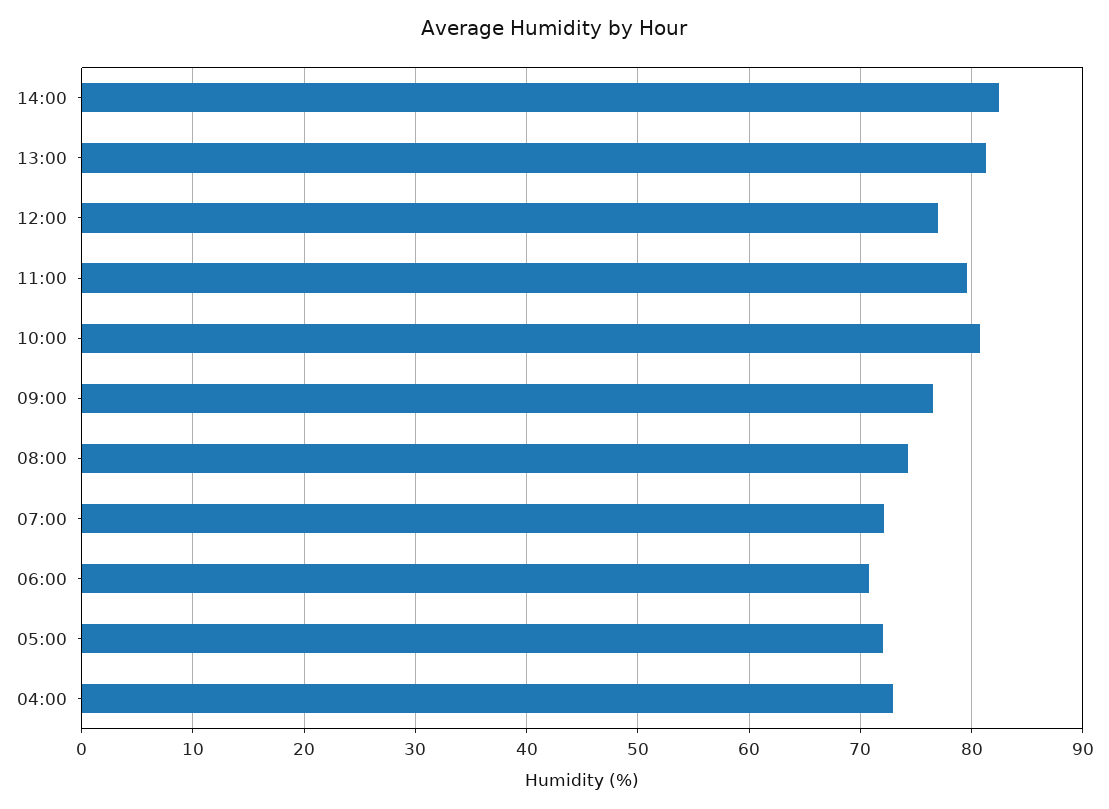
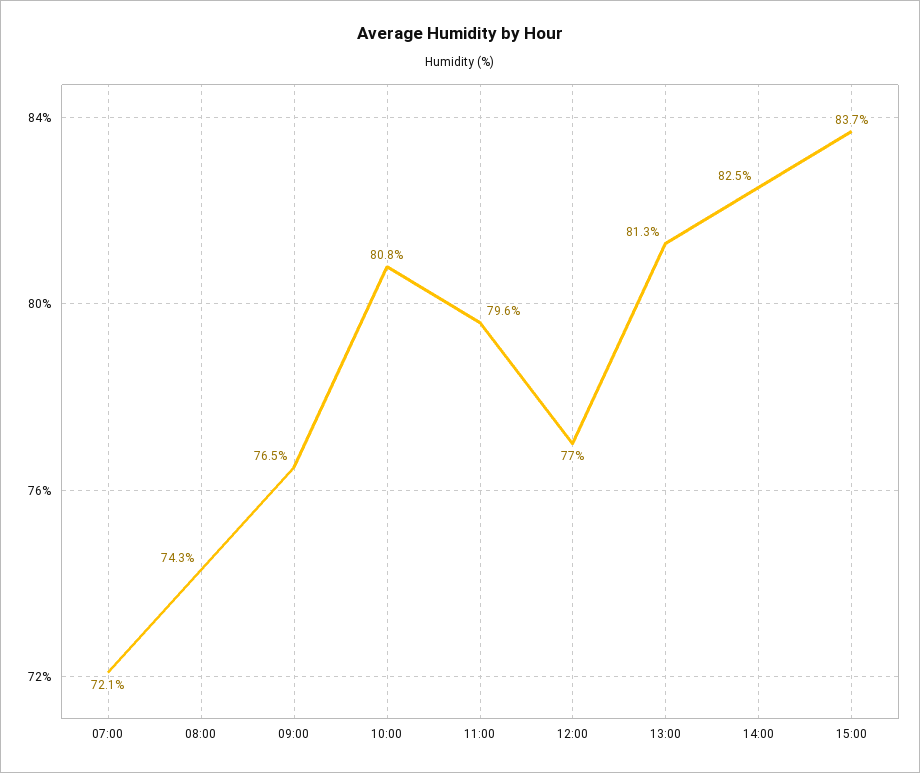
06:00: 71 -> none
05:00: 72 -> none
04:00: 73 -> none
15:00: none -> 83.7

